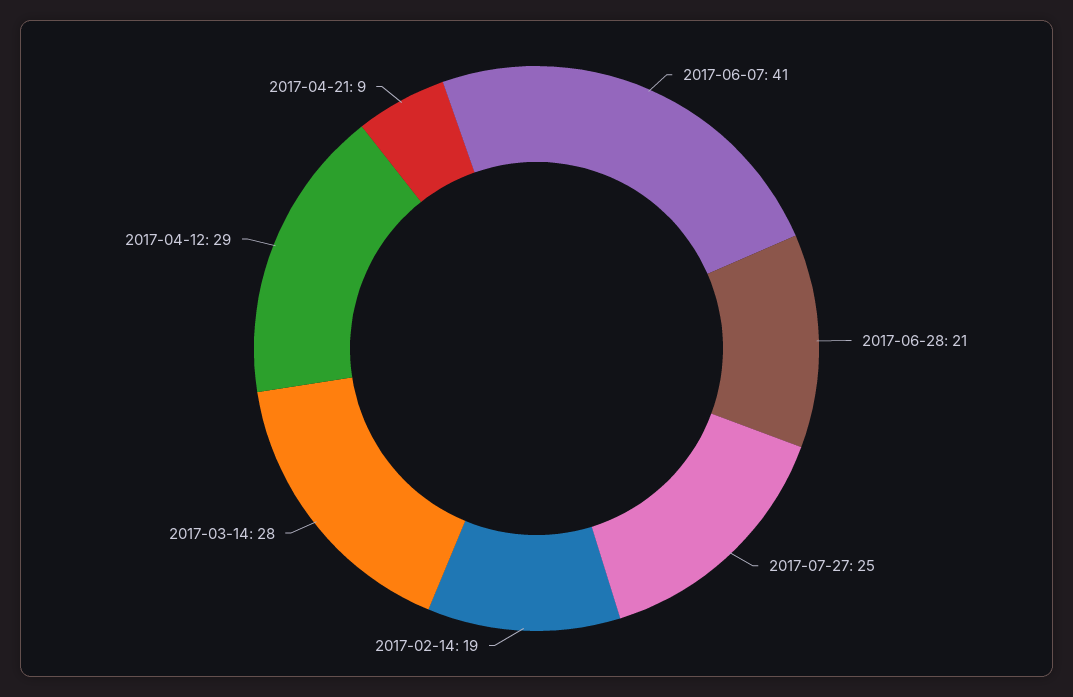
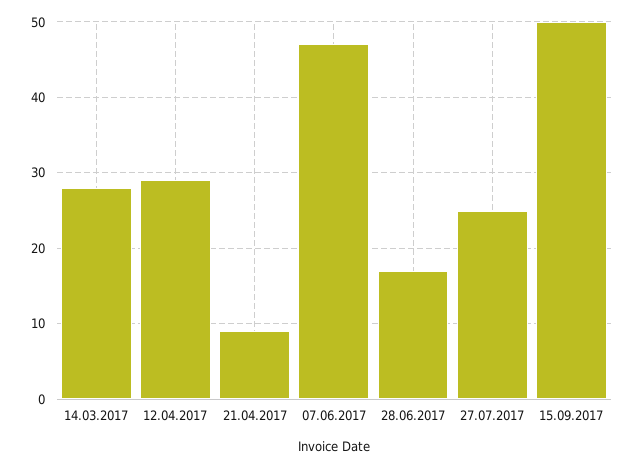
2017-06-07: 41 -> 47
2017-06-28: 21 -> 17
2017-02-14: 19 -> none
15.09.2017: none -> 50

